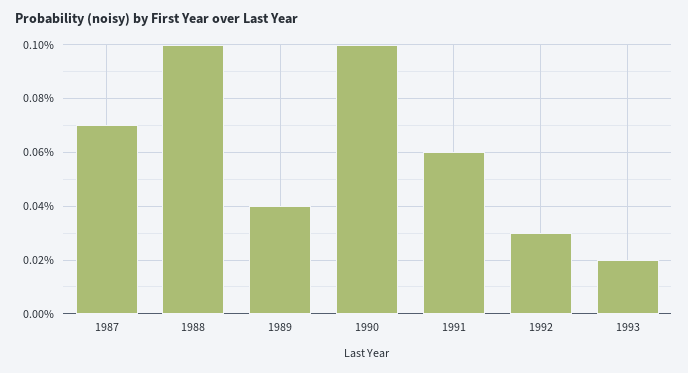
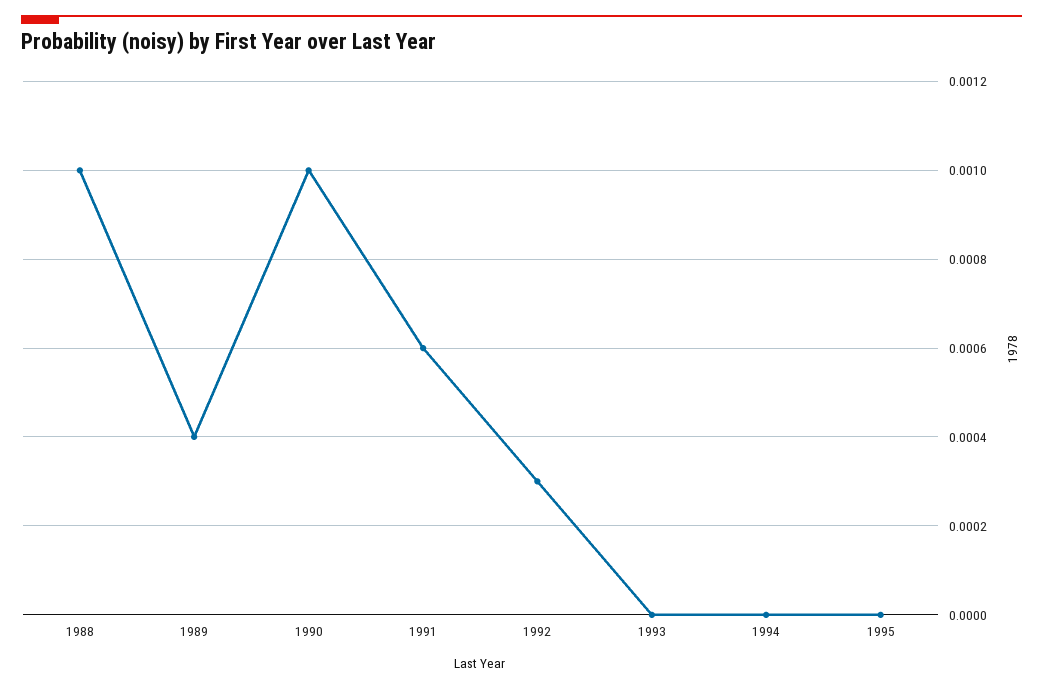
1987: 0.0007 -> none
1993: 0.0002 -> 0
1994: none -> 0
1995: none -> 0

